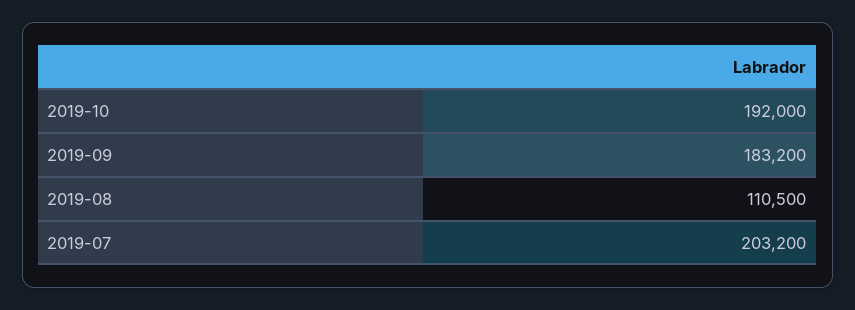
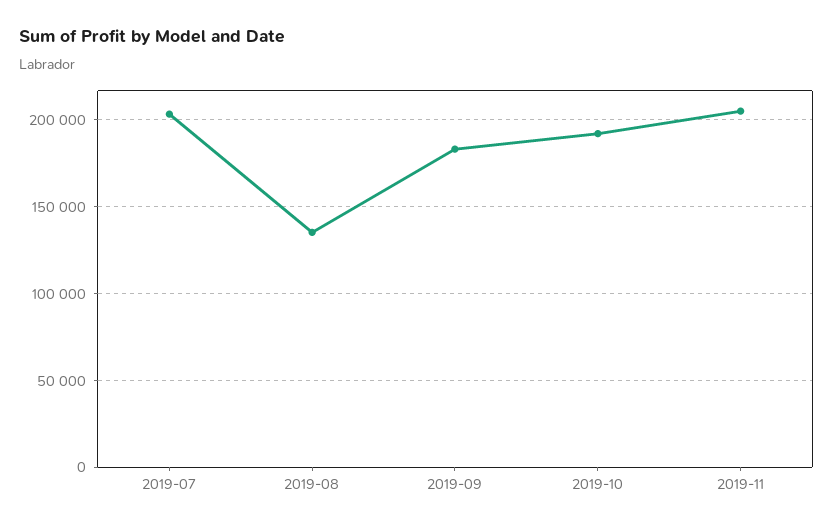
2019-08: 110500 -> 135000
2019-11: none -> 205000

